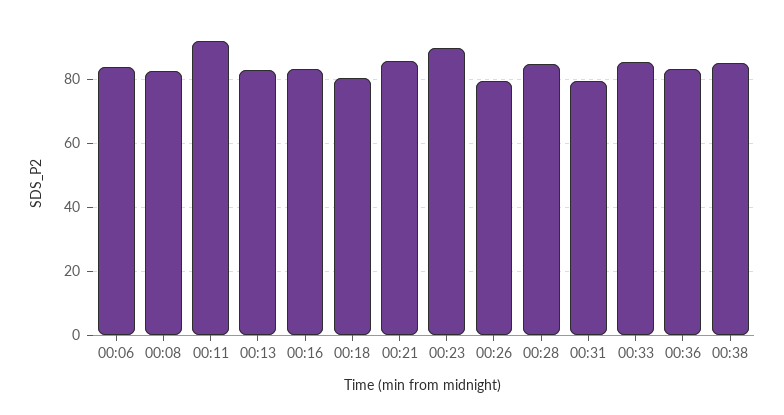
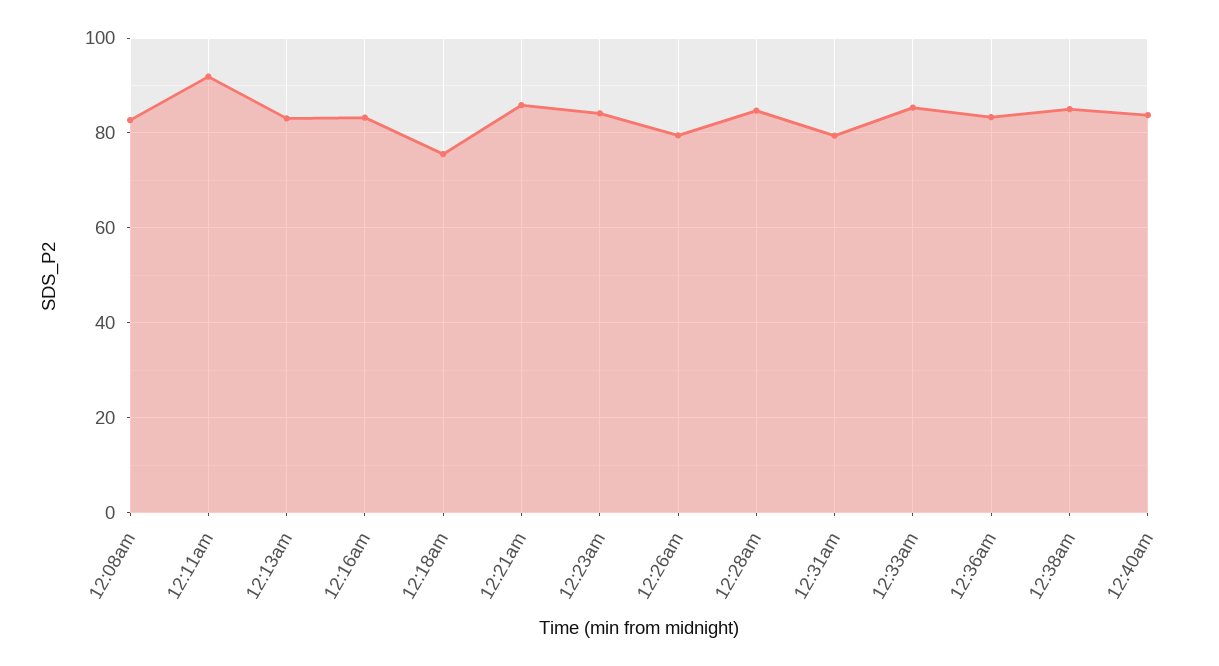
00:06: 84 -> none
00:18: 80 -> 76
00:23: 90 -> 84
12:40am: none -> 84

